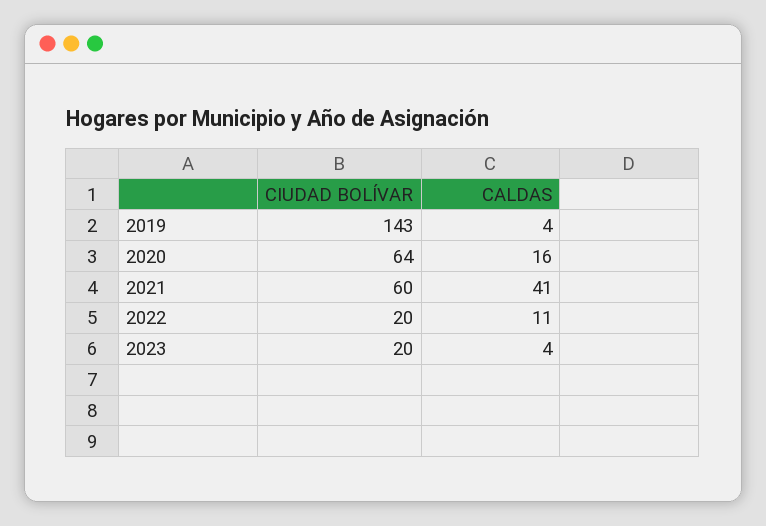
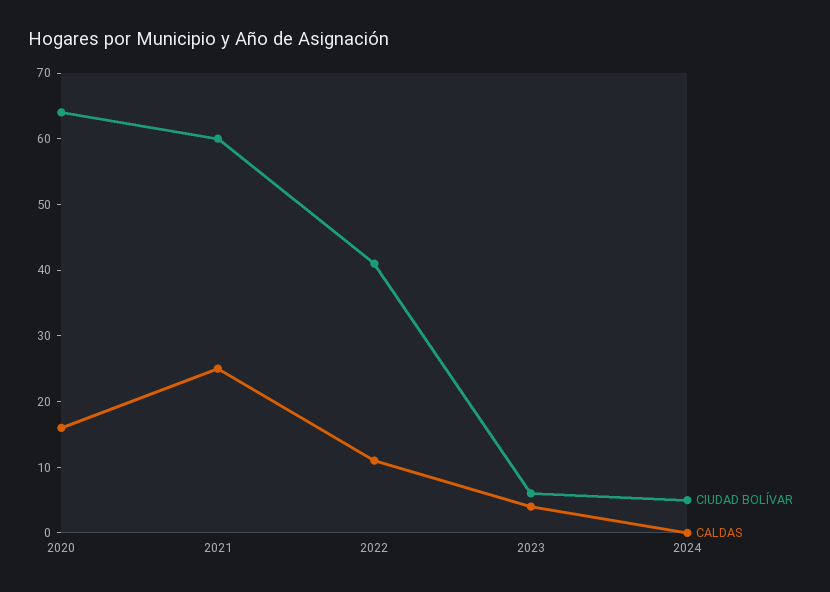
CIUDAD BOLÍVAR, 2019: 143 -> none
CALDAS, 2019: 4 -> none
CALDAS, 2021: 41 -> 25
CIUDAD BOLÍVAR, 2022: 20 -> 40
CIUDAD BOLÍVAR, 2023: 20 -> 5
CIUDAD BOLÍVAR, 2024: none -> 5
CALDAS, 2024: none -> 0

